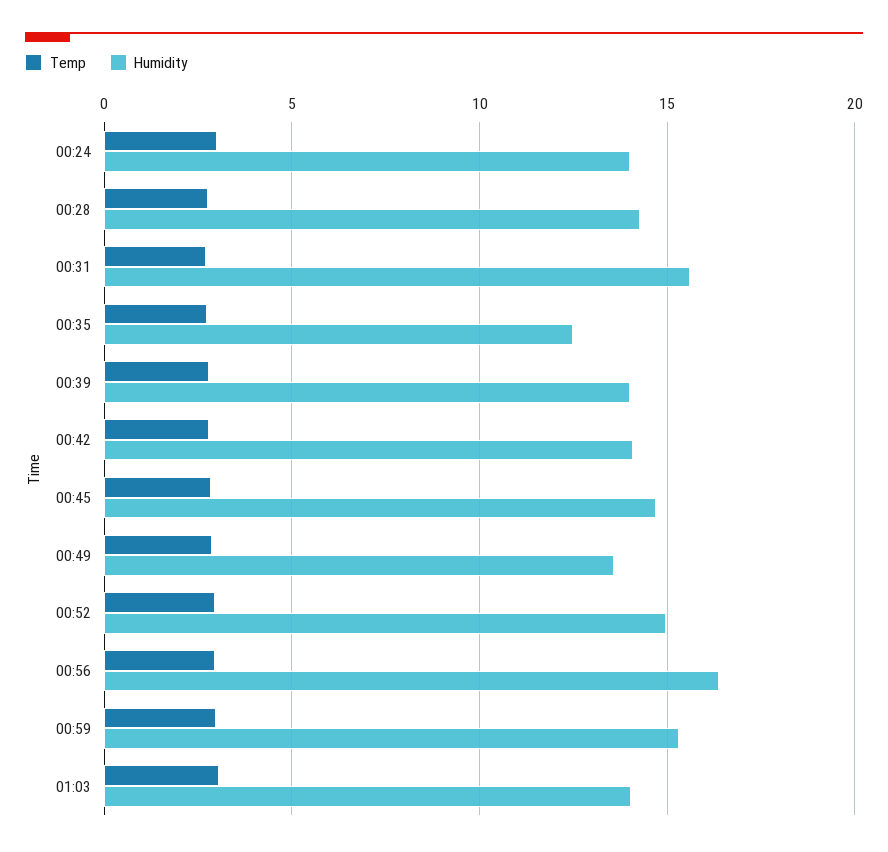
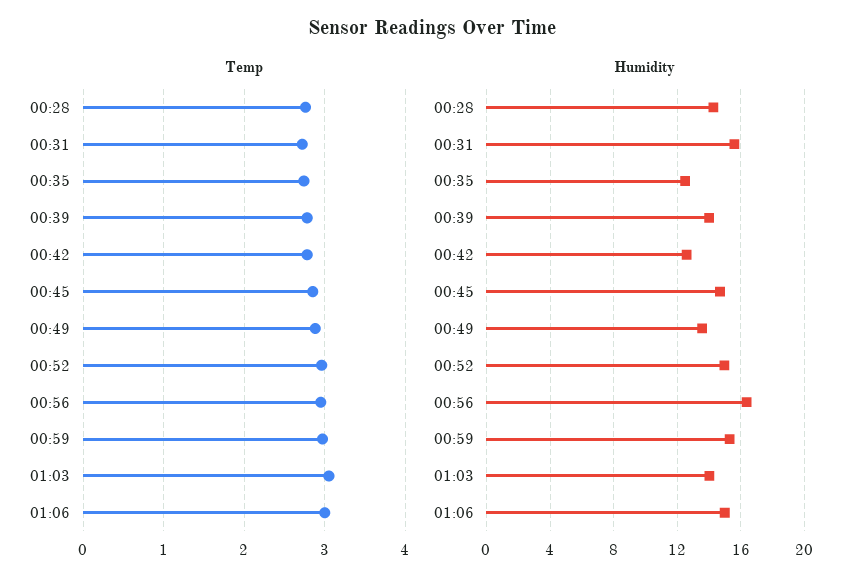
Temp, 00:24: 3 -> none
Humidity, 00:24: 14 -> none
Humidity, 00:42: 14 -> 12.5
Temp, 01:06: none -> 3
Humidity, 01:06: none -> 15

